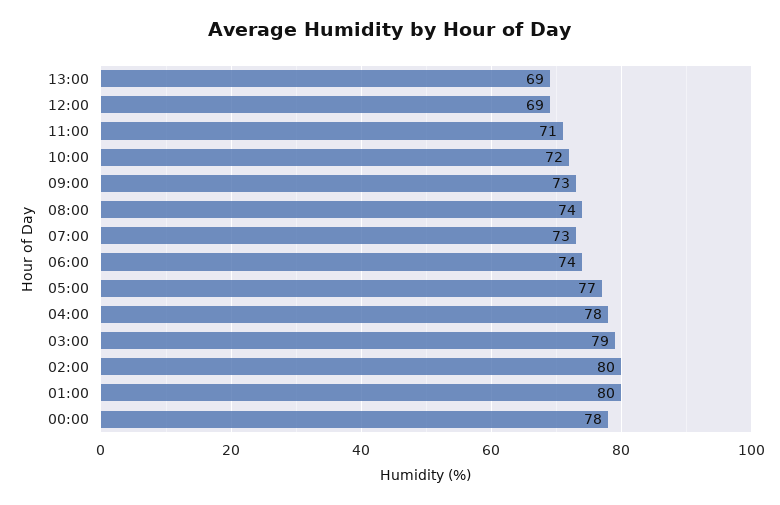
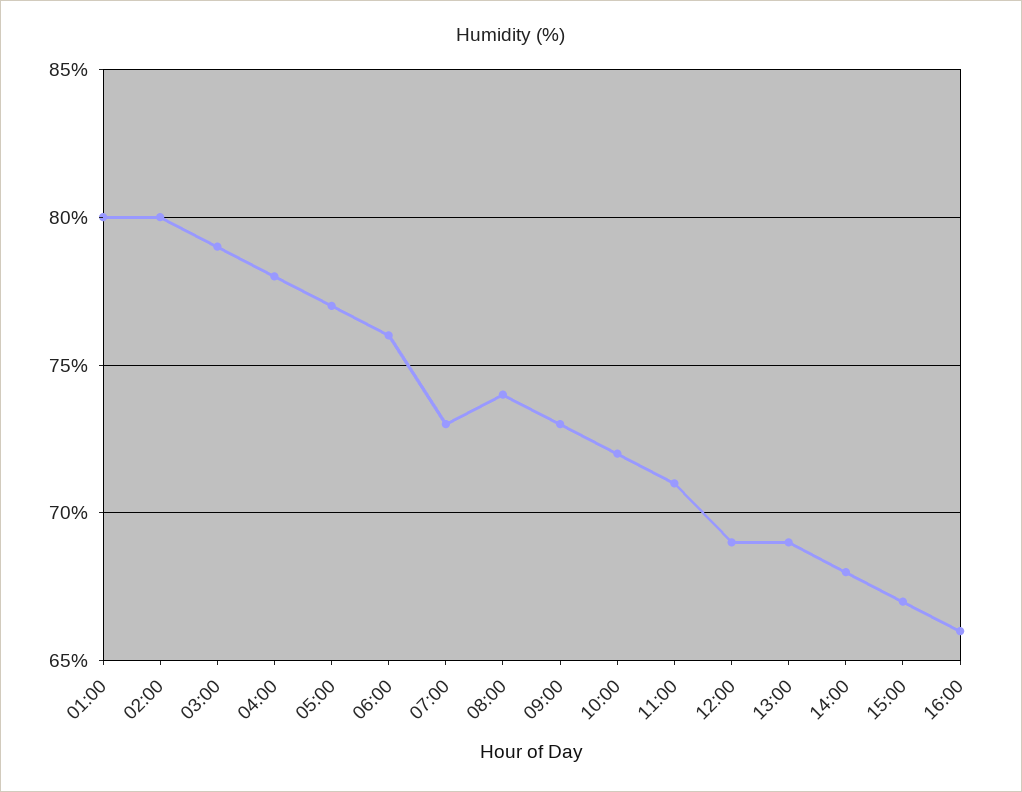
06:00: 74 -> 76
00:00: 78 -> none
14:00: none -> 68
15:00: none -> 67
16:00: none -> 66

